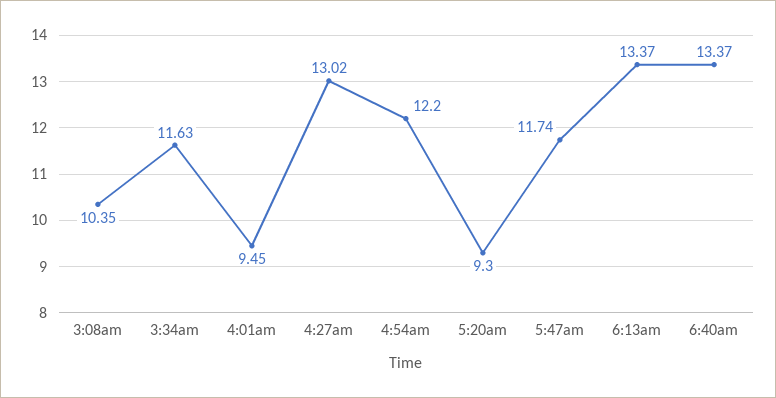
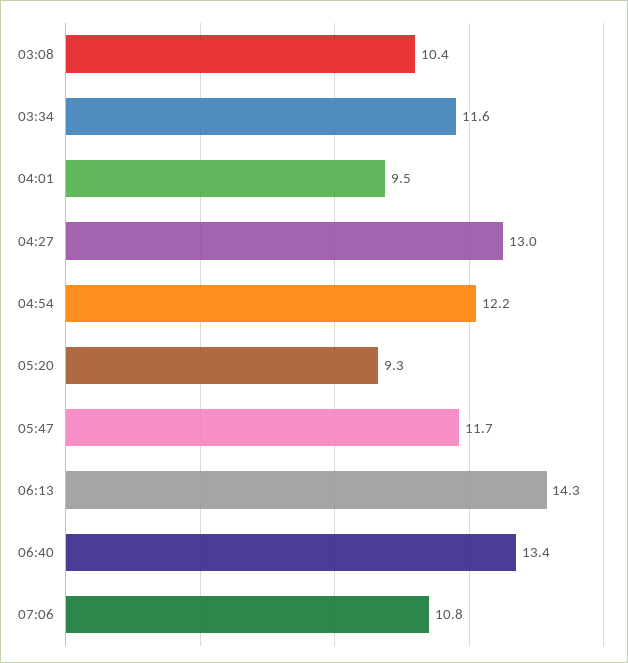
6:13am: 13.37 -> 14.3
07:06: none -> 10.8

